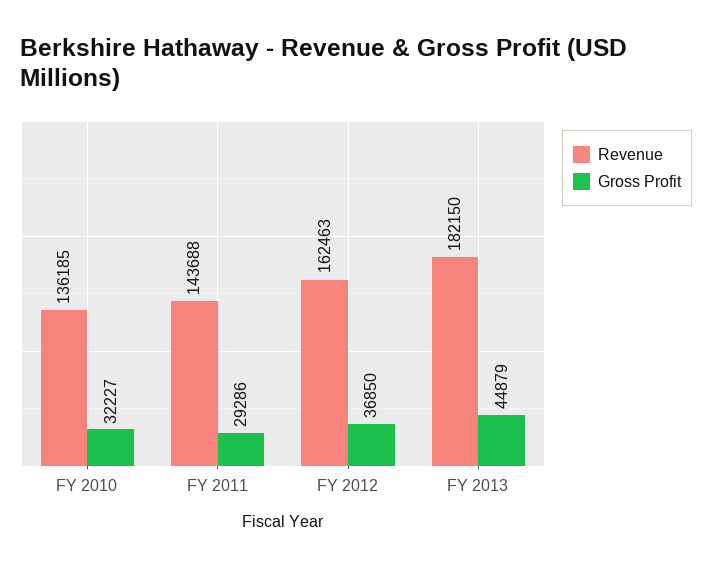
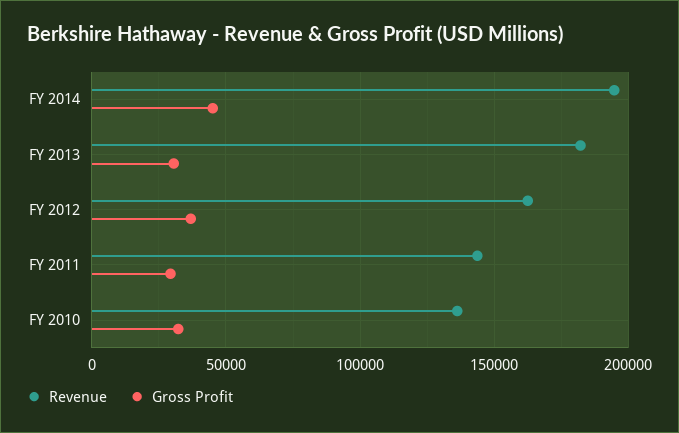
Gross Profit, FY 2013: 44879 -> 30000
Revenue, FY 2014: none -> 195000
Gross Profit, FY 2014: none -> 45000

